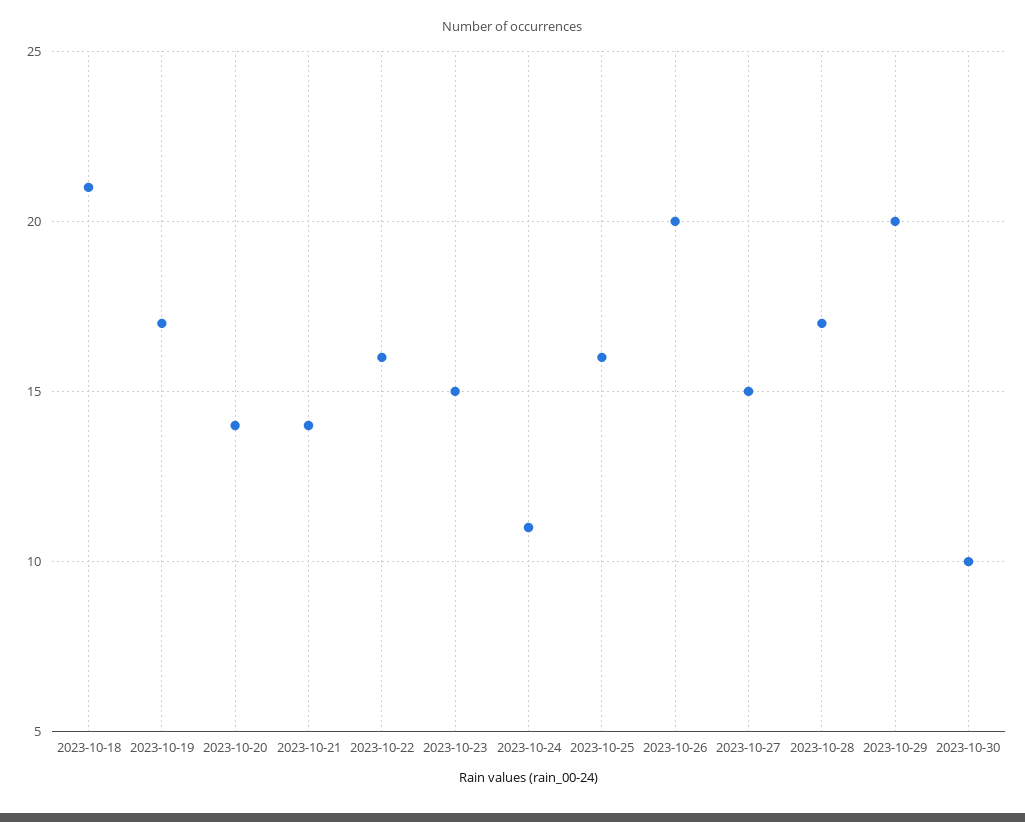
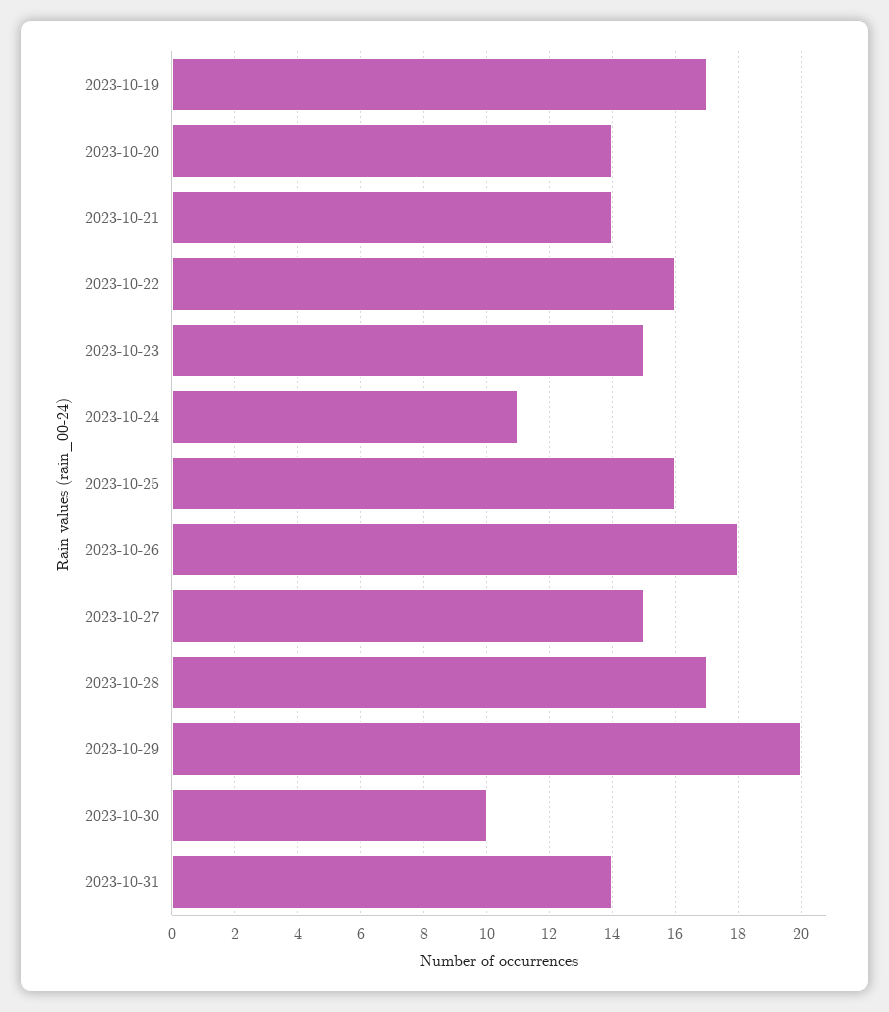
2023-10-18: 21 -> none
2023-10-26: 20 -> 18
2023-10-31: none -> 14

